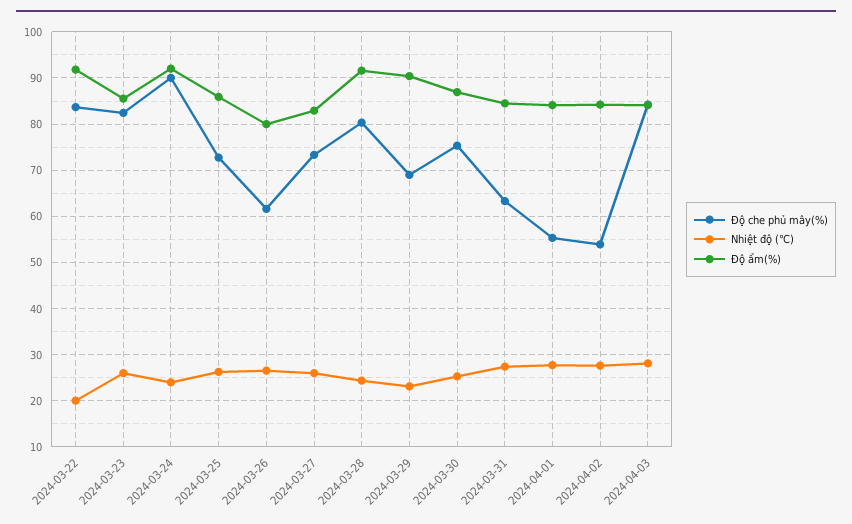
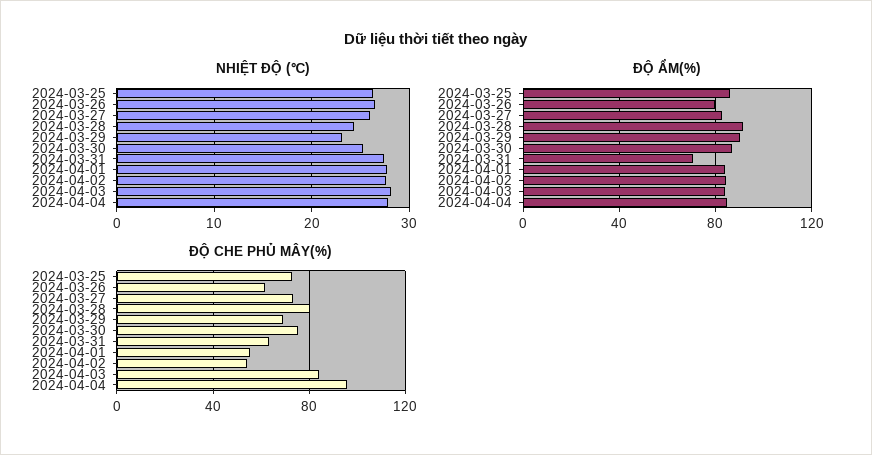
Độ che phủ mây(%), 2024-03-22: 84 -> none
Nhiệt độ (℃), 2024-03-22: 20 -> none
Độ ẩm(%), 2024-03-22: 92 -> none
Độ che phủ mây(%), 2024-03-23: 82 -> none
Nhiệt độ (℃), 2024-03-23: 26 -> none
Độ ẩm(%), 2024-03-23: 86 -> none
Độ che phủ mây(%), 2024-03-24: 90 -> none
Nhiệt độ (℃), 2024-03-24: 24 -> none
Độ ẩm(%), 2024-03-24: 92 -> none
Độ ẩm(%), 2024-03-31: 84 -> 70
Nhiệt độ (℃), 2024-04-04: none -> 28
Độ ẩm(%), 2024-04-04: none -> 85
Độ che phủ mây(%), 2024-04-04: none -> 95

